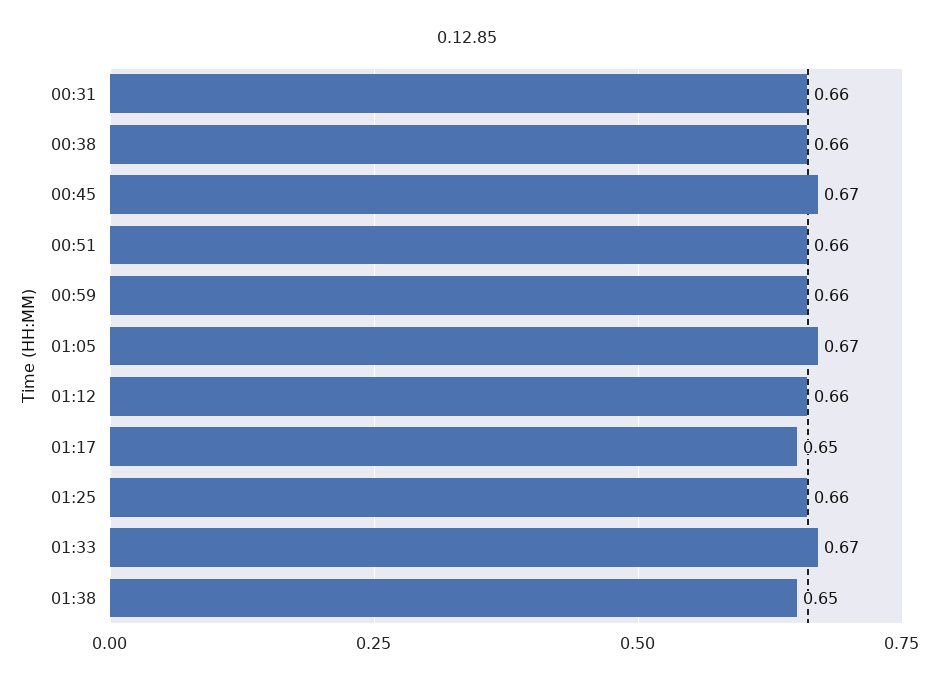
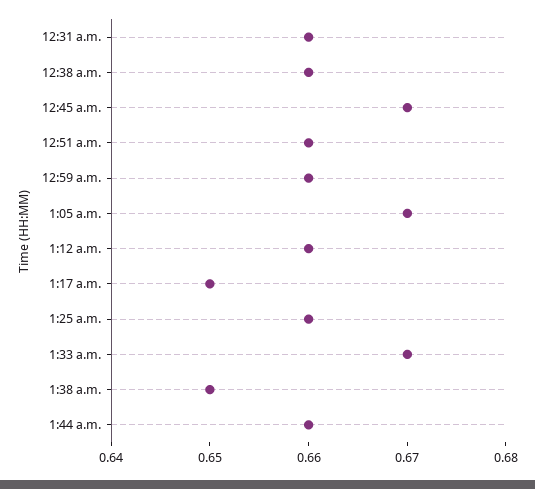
1:44 a.m.: none -> 0.66

